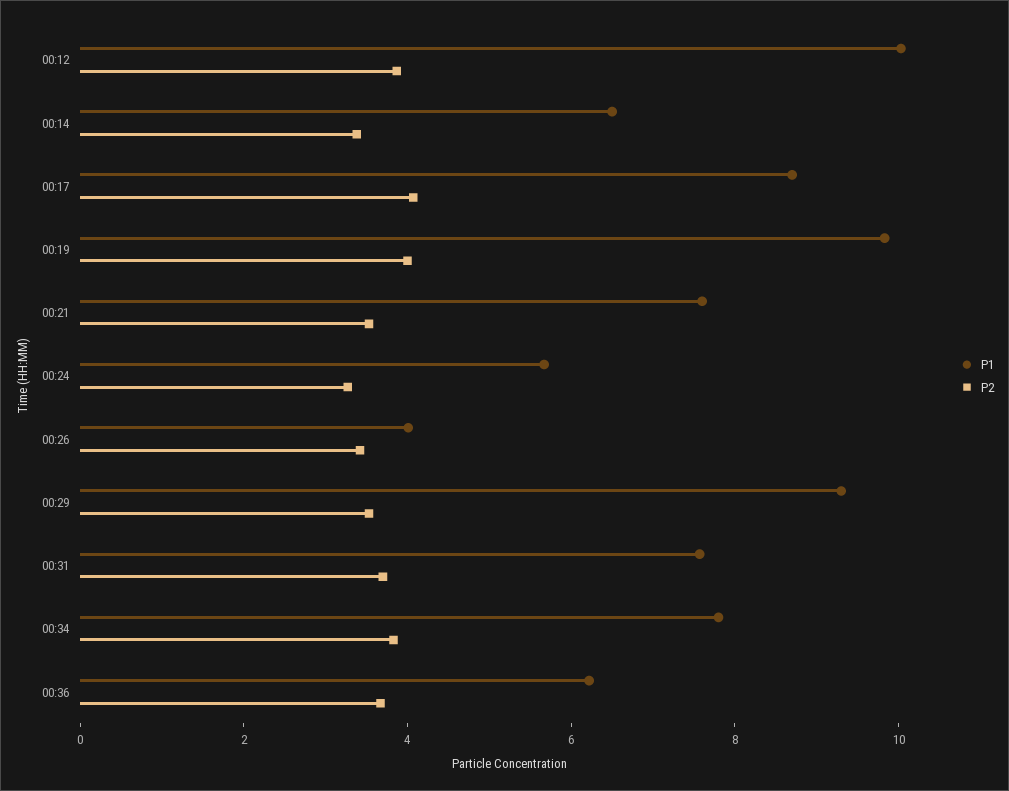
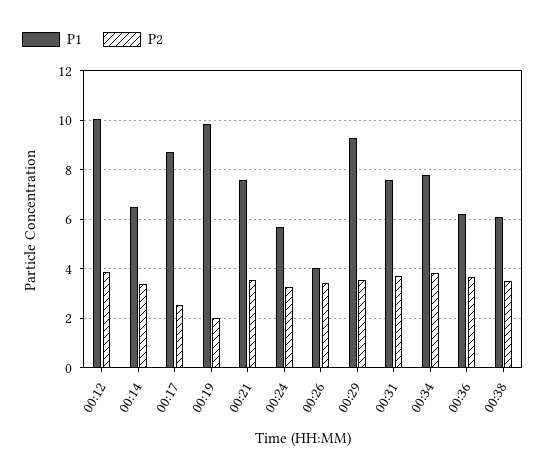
P2, 00:17: 4 -> 2.5
P2, 00:19: 4 -> 2
P1, 00:38: none -> 6
P2, 00:38: none -> 3.5

